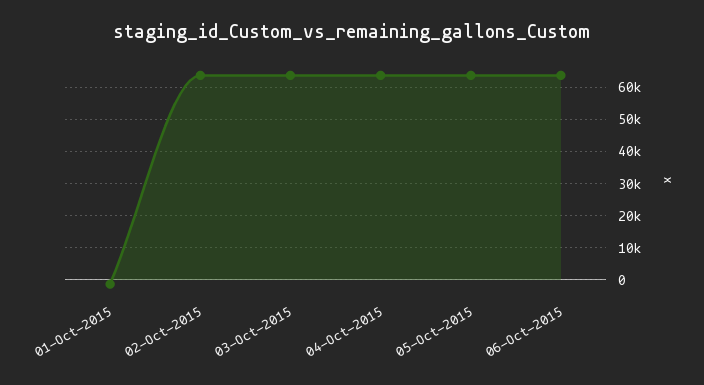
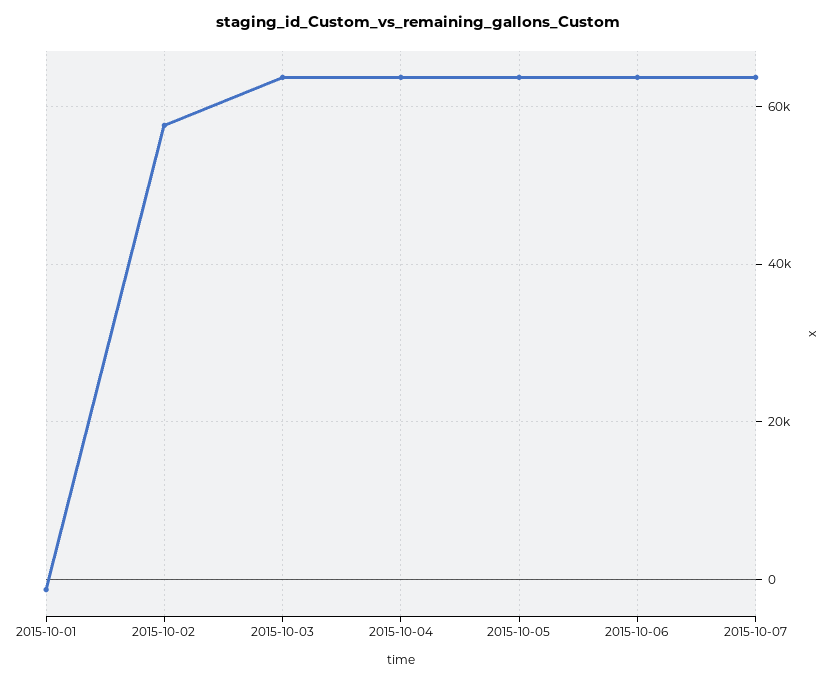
02-Oct-2015: 64000 -> 58000
2015-10-07: none -> 64000

